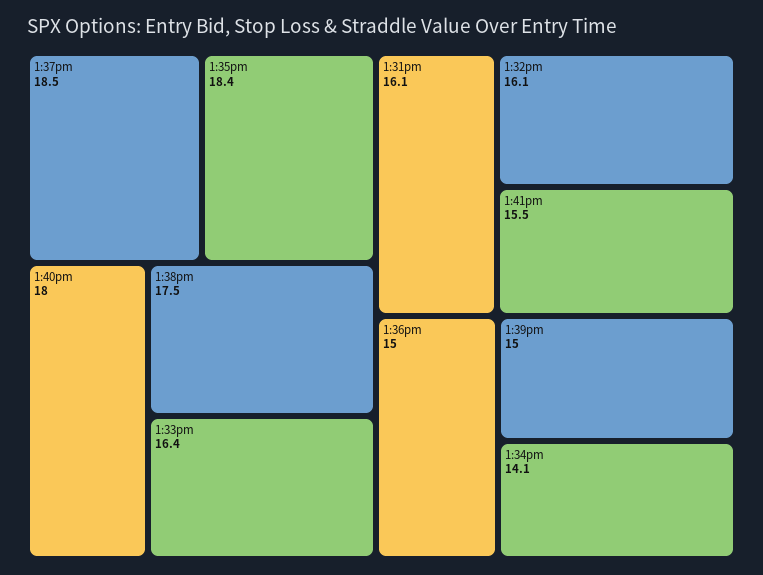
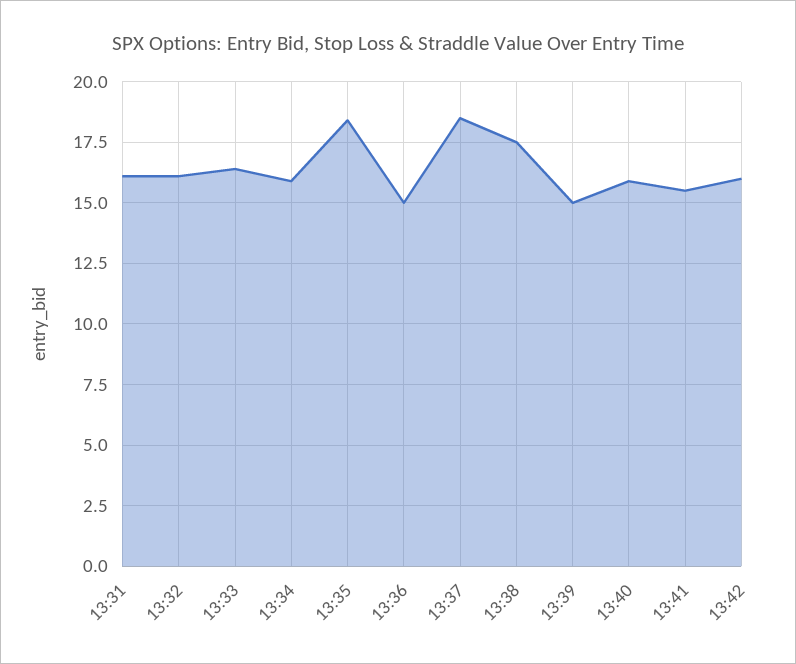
1:40pm: 18 -> 16
1:34pm: 14.1 -> 16
13:42: none -> 16

